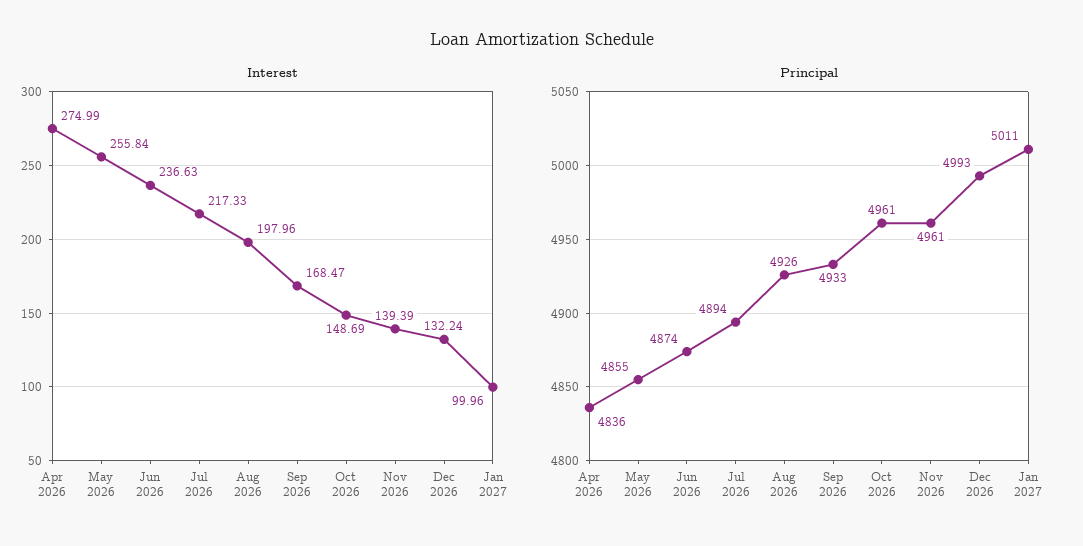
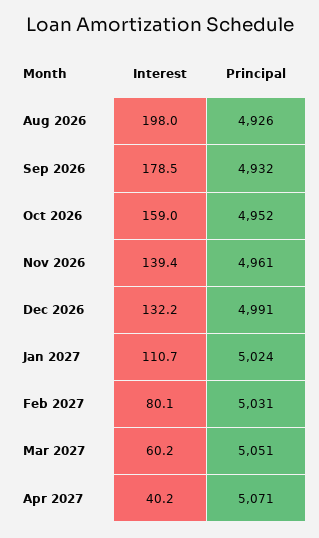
Interest, Apr 2026: 274.99 -> none
Interest, May 2026: 255.84 -> none
Interest, Jun 2026: 236.63 -> none
Interest, Jul 2026: 217.33 -> none
Interest, Sep 2026: 168.47 -> 178.5
Interest, Oct 2026: 148.69 -> 159
Interest, Jan 2027: 99.96 -> 110.7
Principal, Apr 2026: 4836 -> none
Principal, May 2026: 4855 -> none
Principal, Jun 2026: 4874 -> none
Principal, Jul 2026: 4894 -> none
Principal, Sep 2026: 4933 -> 4932
Principal, Oct 2026: 4961 -> 4952
Principal, Dec 2026: 4993 -> 4991
Principal, Jan 2027: 5011 -> 5024
Interest, Feb 2027: none -> 80.1
Principal, Feb 2027: none -> 5031
Interest, Mar 2027: none -> 60.2
Principal, Mar 2027: none -> 5051
Interest, Apr 2027: none -> 40.2
Principal, Apr 2027: none -> 5071

